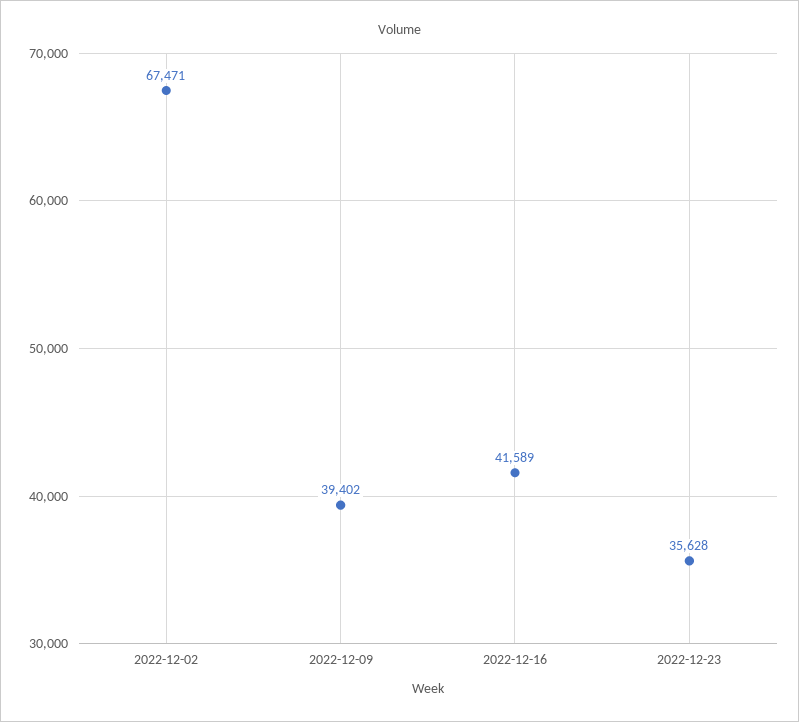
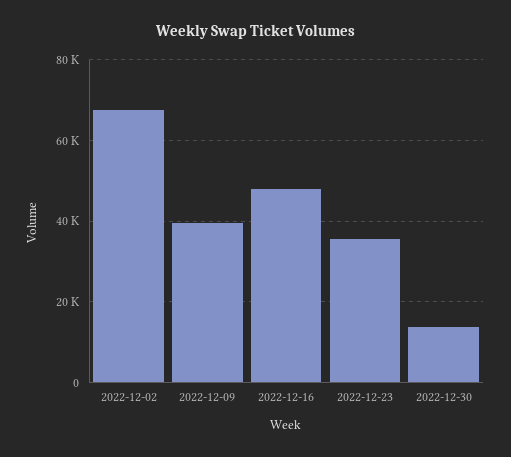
2022-12-16: 41589 -> 48000
2022-12-30: none -> 14000

